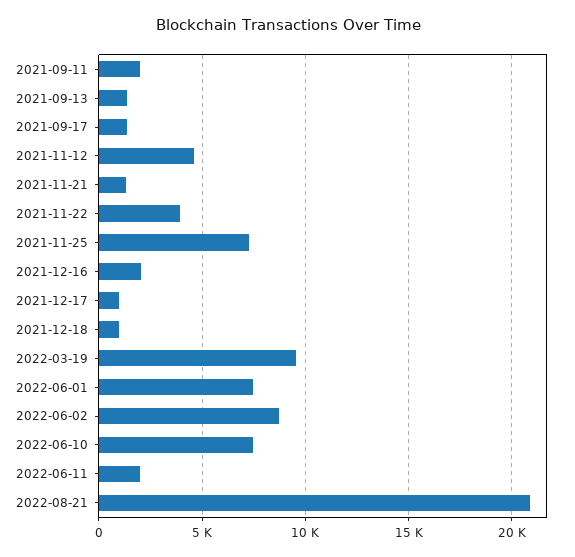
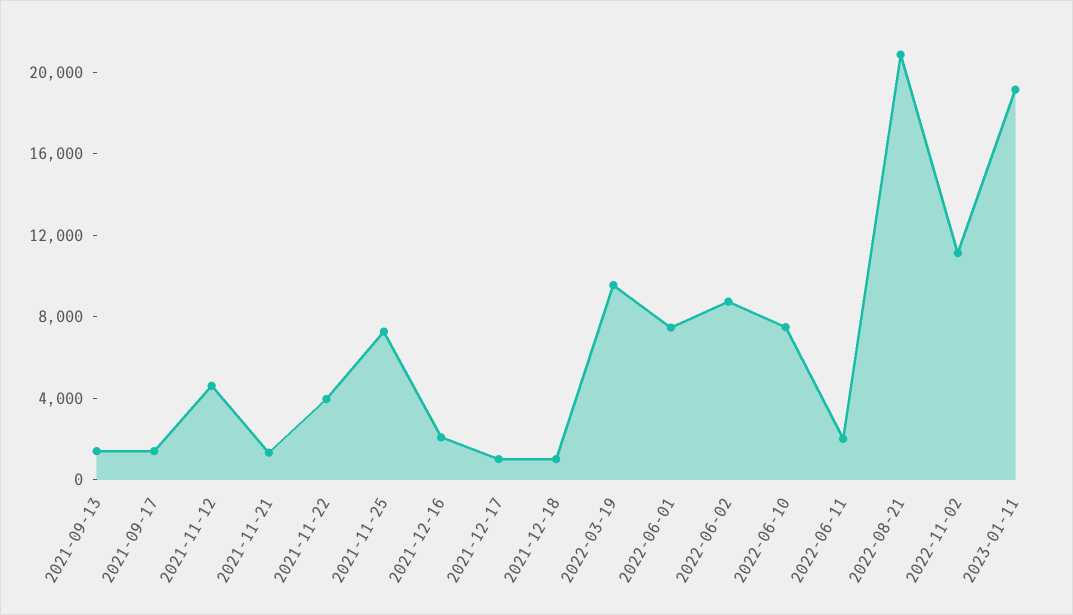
2021-09-11: 2000 -> none
2022-11-02: none -> 11000
2023-01-11: none -> 19000

